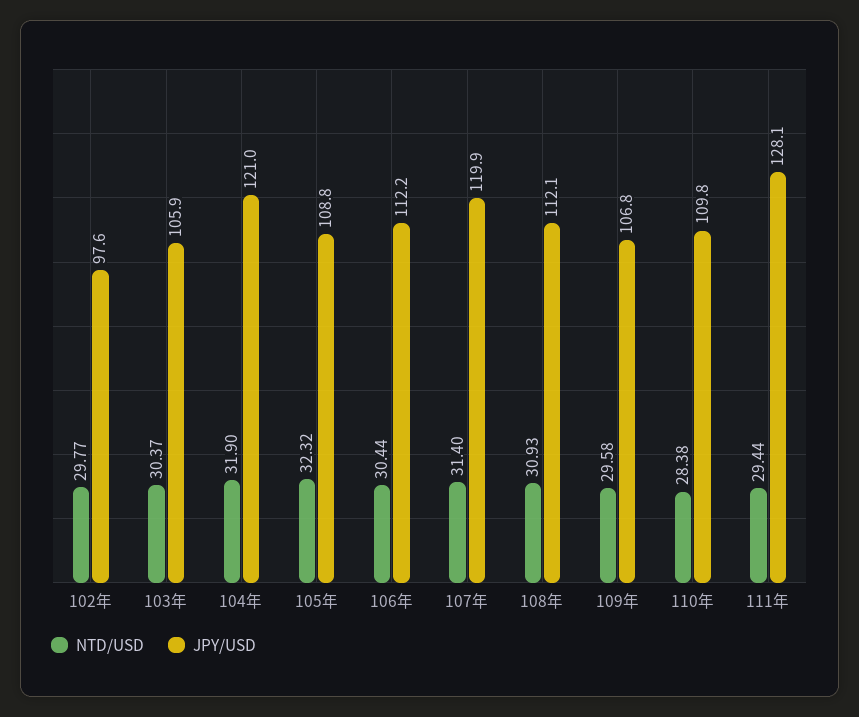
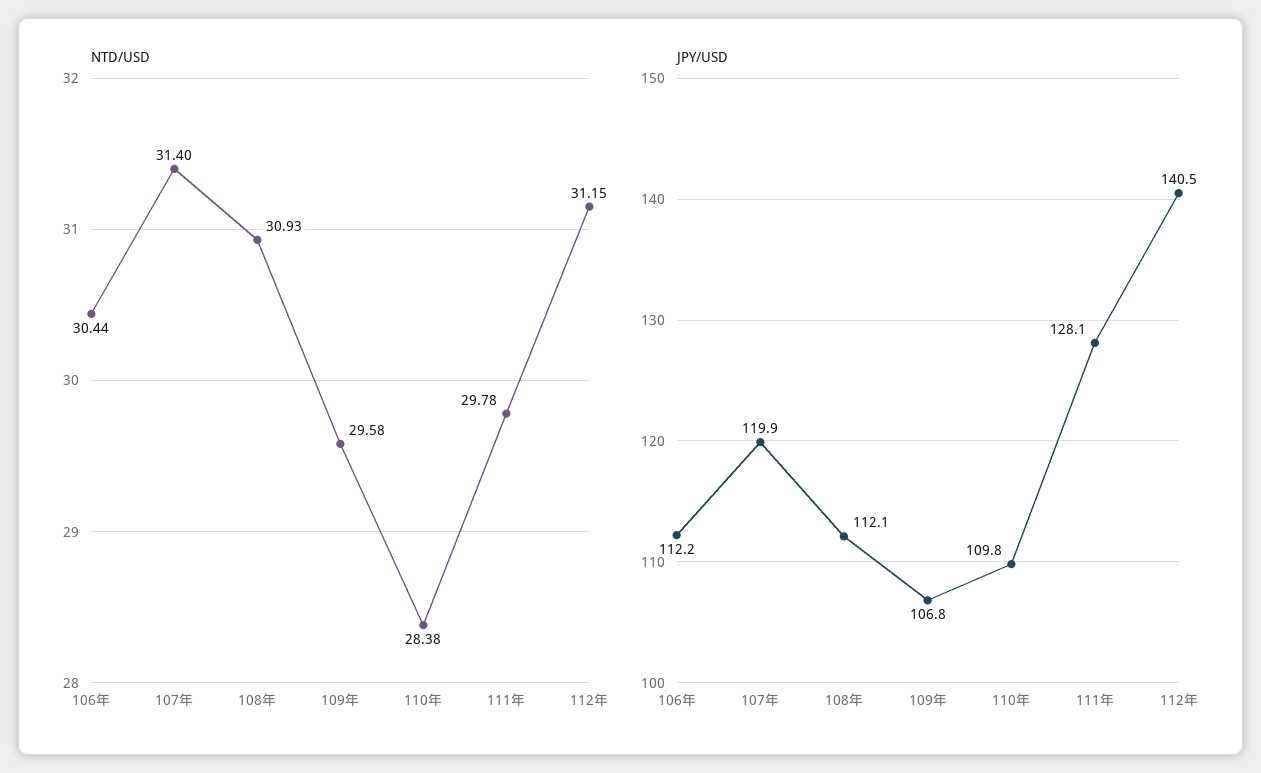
NTD/USD, 102年: 29.77 -> none
JPY/USD, 102年: 97.6 -> none
NTD/USD, 103年: 30.37 -> none
JPY/USD, 103年: 105.9 -> none
NTD/USD, 104年: 31.9 -> none
JPY/USD, 104年: 121 -> none
NTD/USD, 105年: 32.32 -> none
JPY/USD, 105年: 108.8 -> none
NTD/USD, 111年: 29.44 -> 29.78
NTD/USD, 112年: none -> 31.15
JPY/USD, 112年: none -> 140.5

